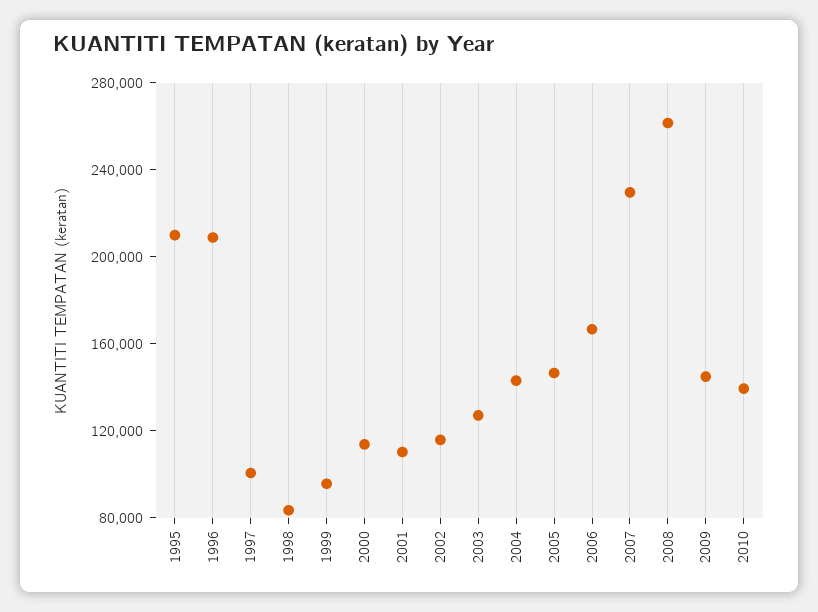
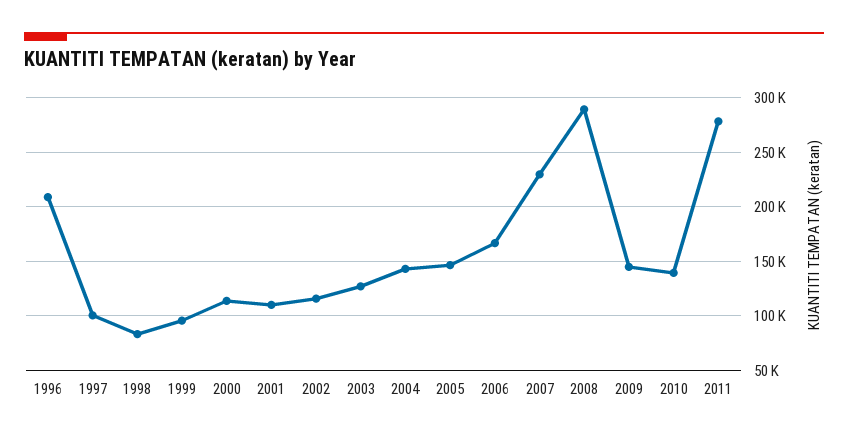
1995: 210000 -> none
2008: 260000 -> 290000
2011: none -> 280000

